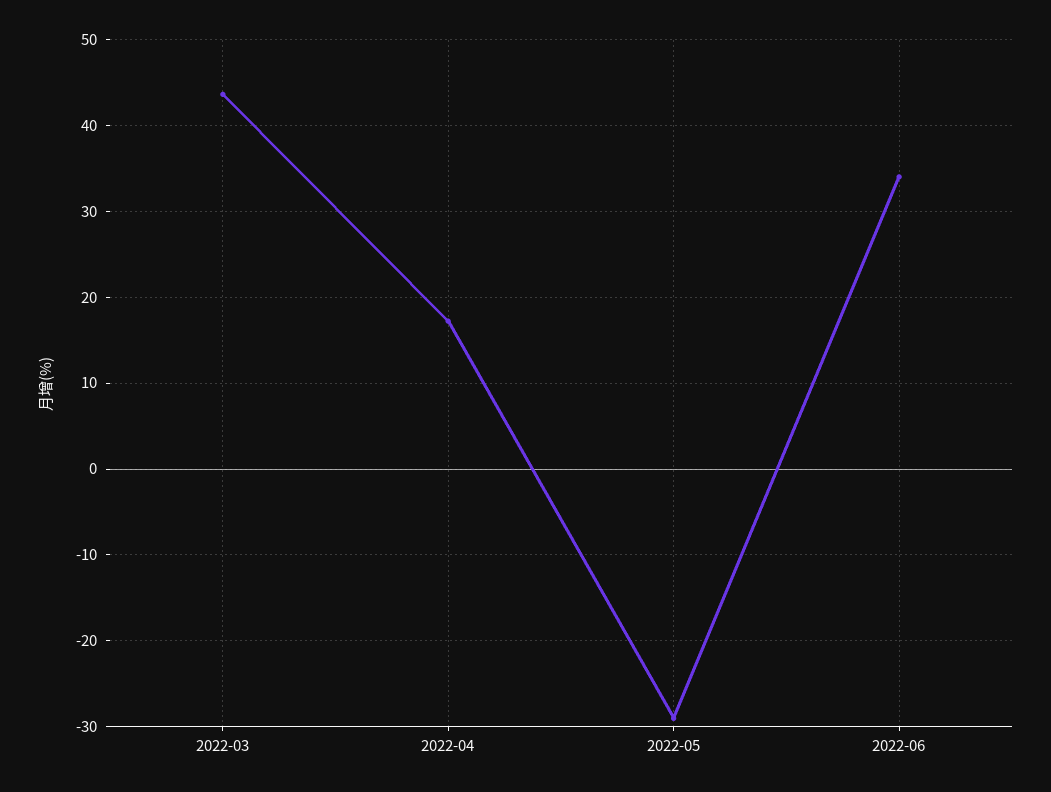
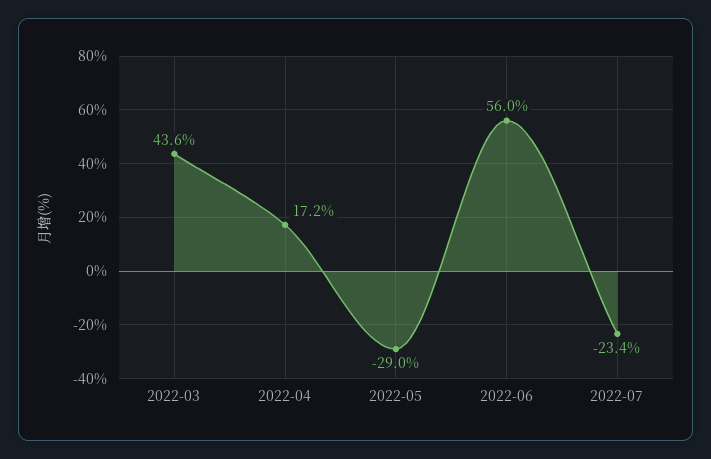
2022-06: 34 -> 56
2022-07: none -> -23.4

